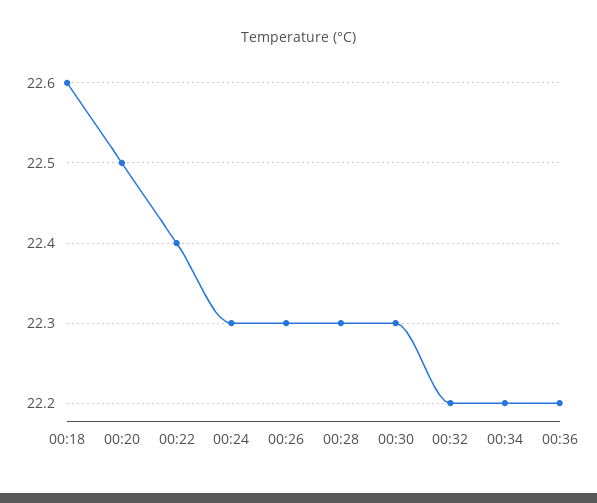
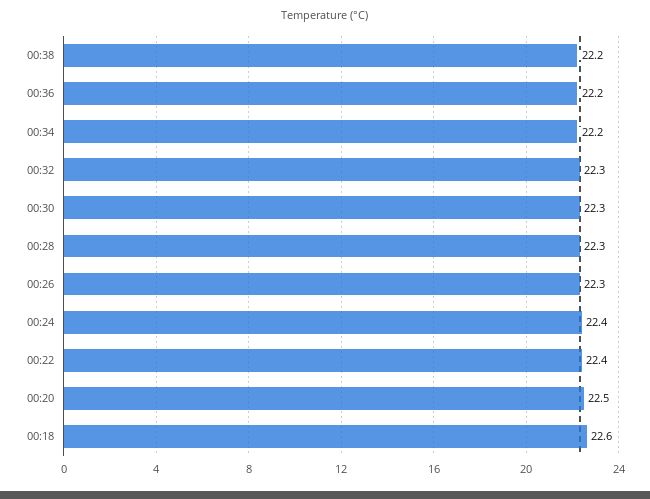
00:24: 22.3 -> 22.4
00:32: 22.2 -> 22.3
00:38: none -> 22.2

